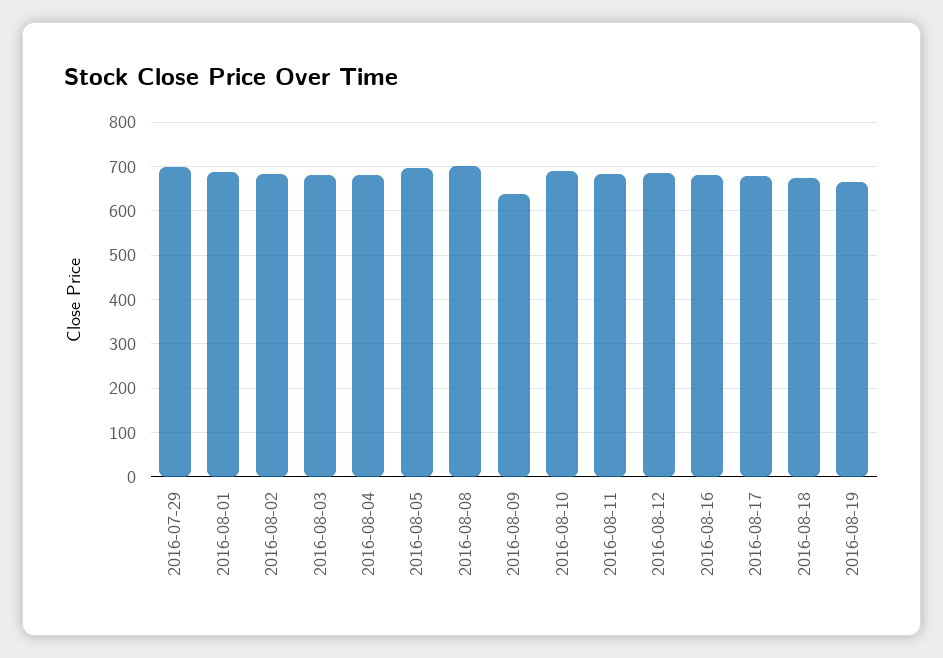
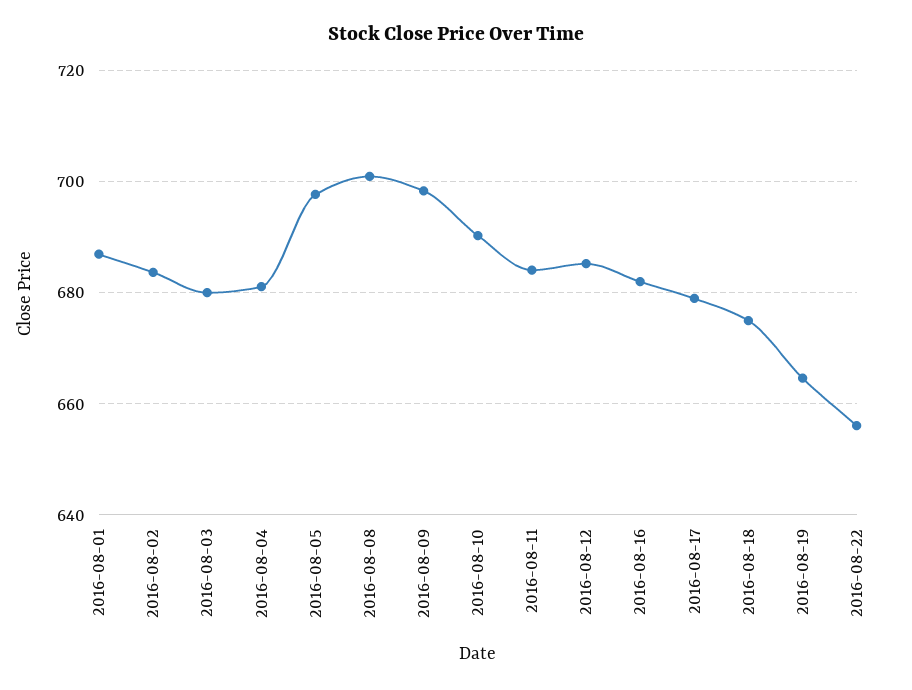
2016-07-29: 700 -> none
2016-08-09: 640 -> 698
2016-08-22: none -> 656

